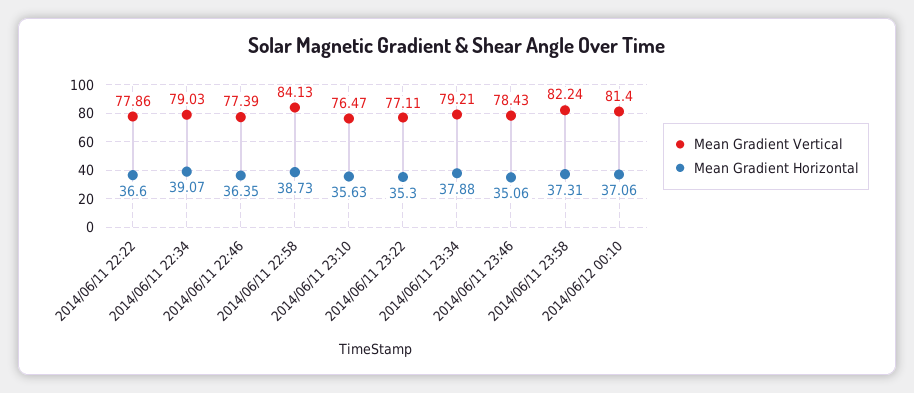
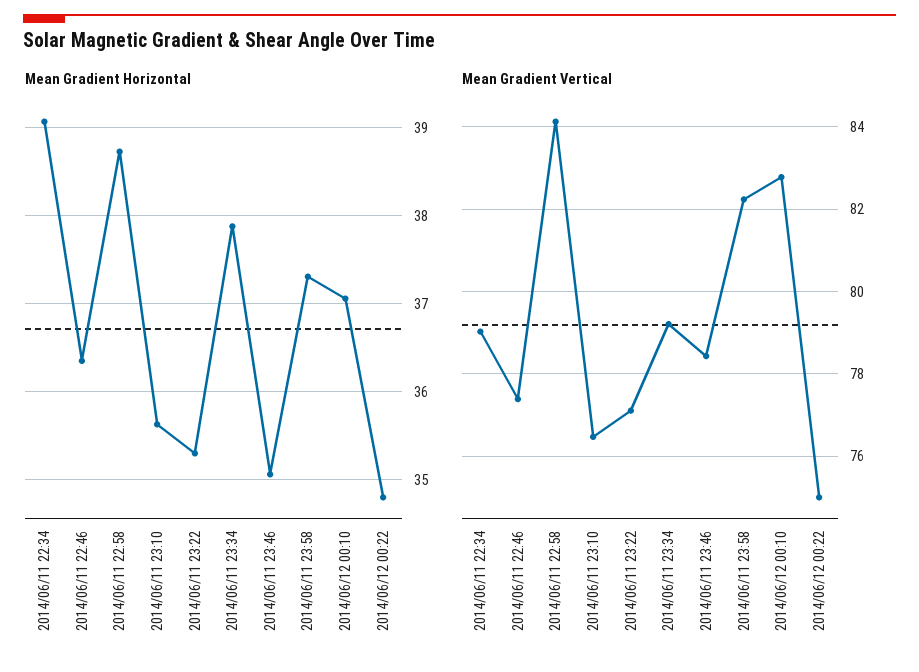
Mean Gradient Vertical, 2014/06/11 22:22: 77.86 -> none
Mean Gradient Horizontal, 2014/06/11 22:22: 36.6 -> none
Mean Gradient Vertical, 2014/06/12 00:10: 81.4 -> 82.8
Mean Gradient Horizontal, 2014/06/12 00:22: none -> 34.8
Mean Gradient Vertical, 2014/06/12 00:22: none -> 75

